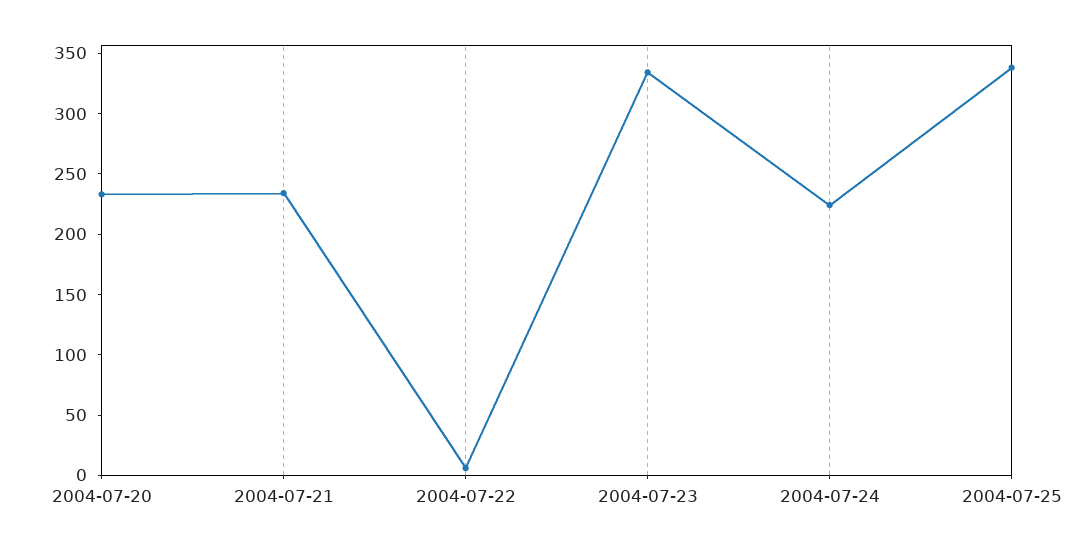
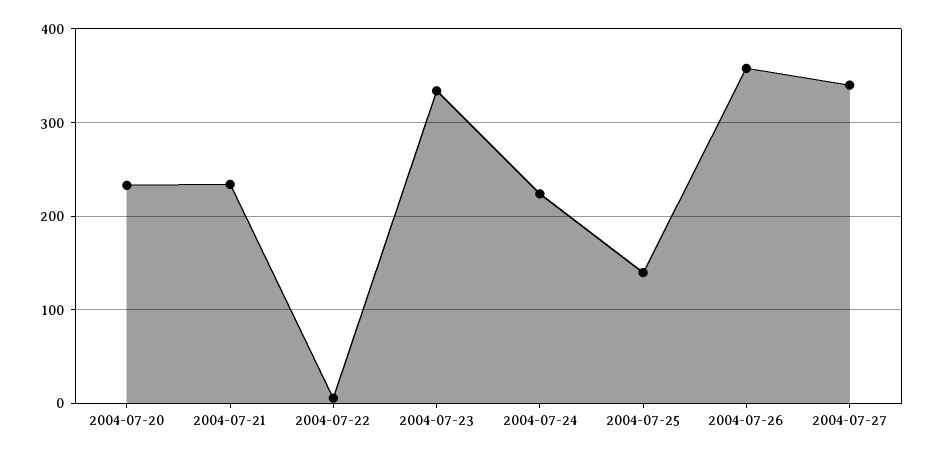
2004-07-25: 340 -> 140
2004-07-26: none -> 360
2004-07-27: none -> 340

